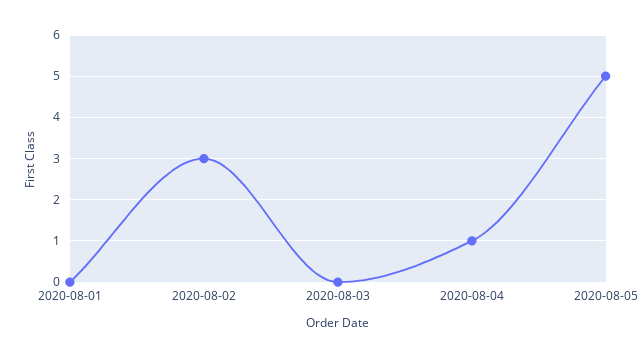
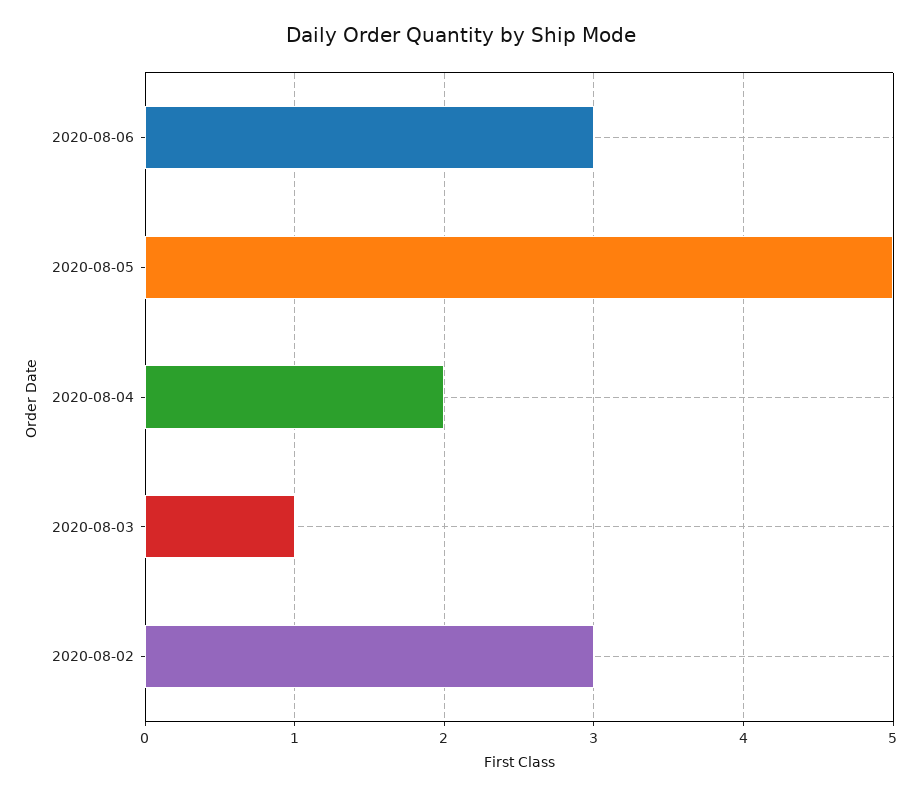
2020-08-01: 0 -> none
2020-08-03: 0 -> 1
2020-08-04: 1 -> 2
2020-08-06: none -> 3

